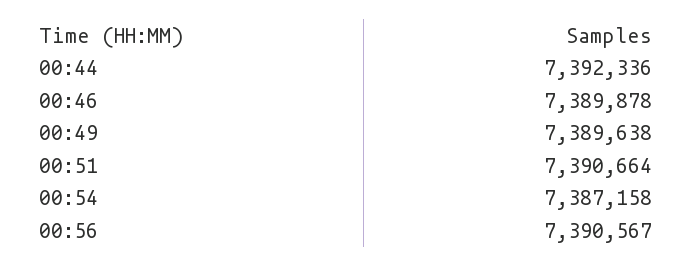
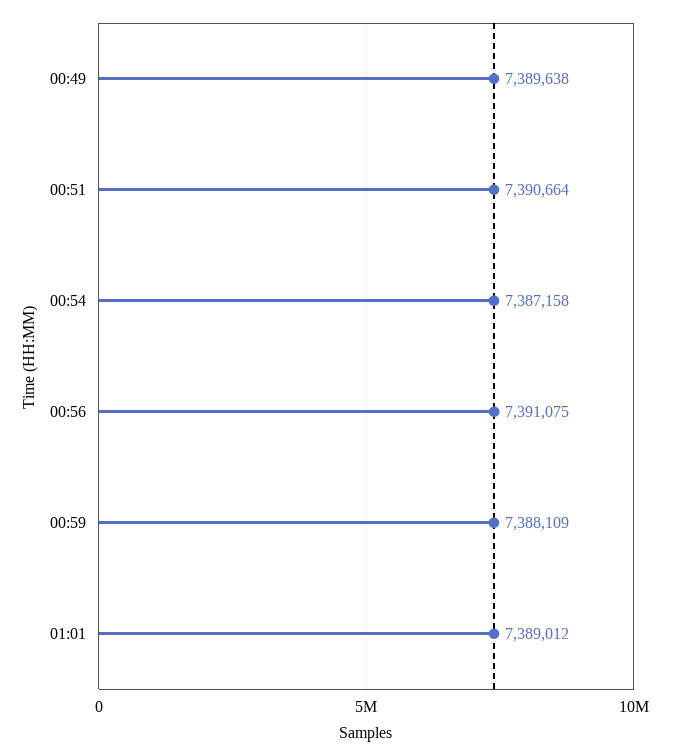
00:44: 7392336 -> none
00:46: 7389878 -> none
00:56: 7390567 -> 7391075
00:59: none -> 7388109
01:01: none -> 7389012

